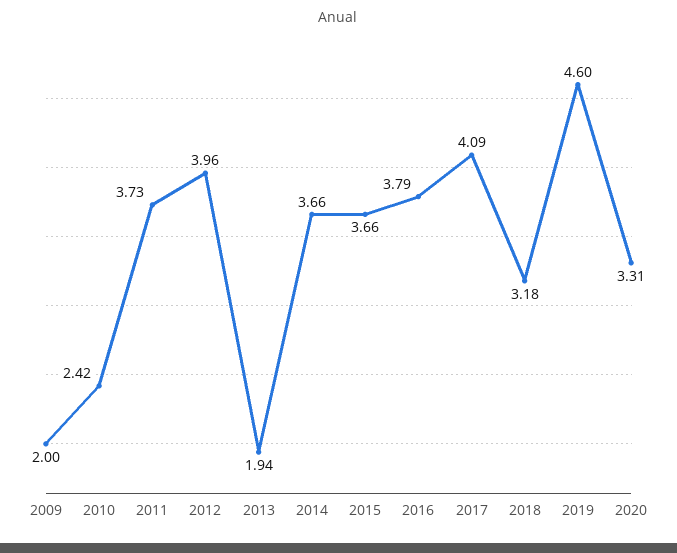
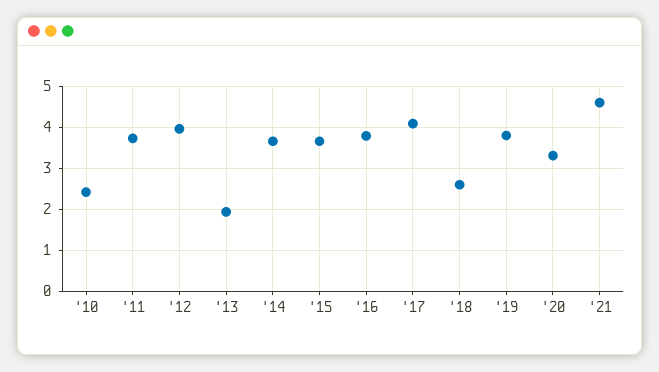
2009: 2 -> none
2018: 3.18 -> 2.6
2019: 4.6 -> 3.8
'21: none -> 4.6

